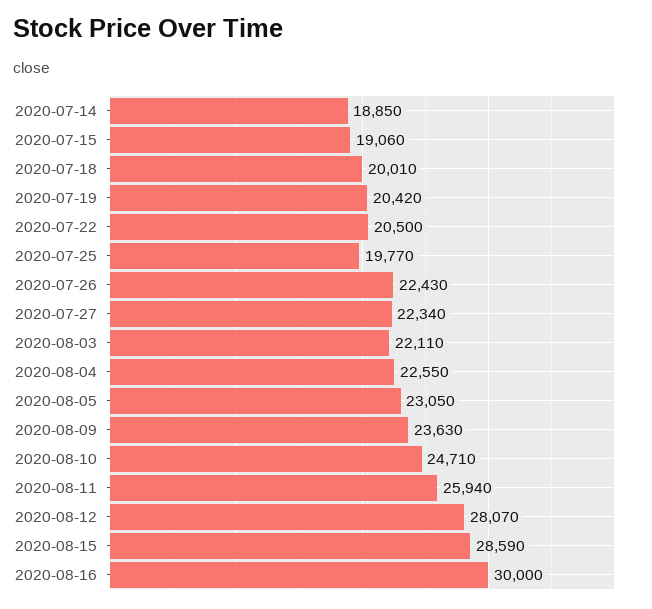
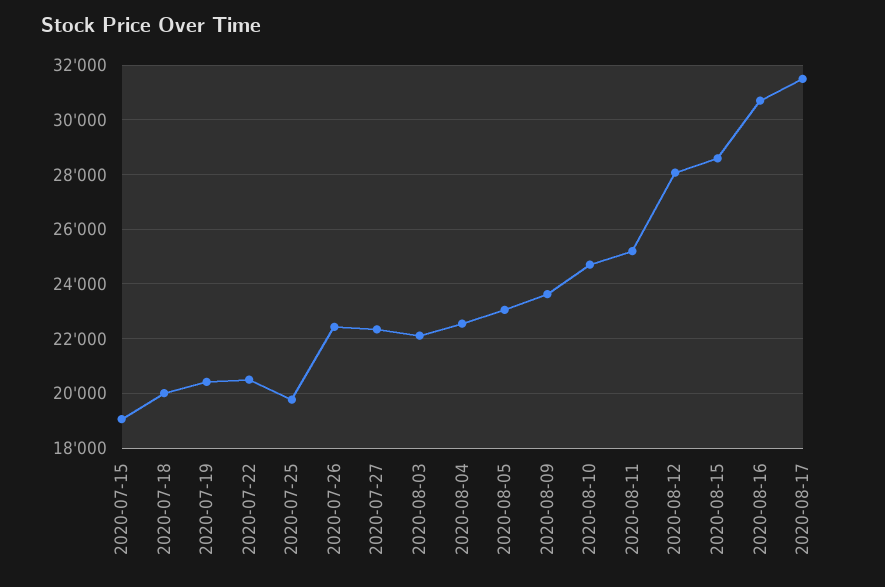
2020-07-14: 18850 -> none
2020-08-11: 25940 -> 25250
2020-08-16: 30000 -> 30750
2020-08-17: none -> 31500

